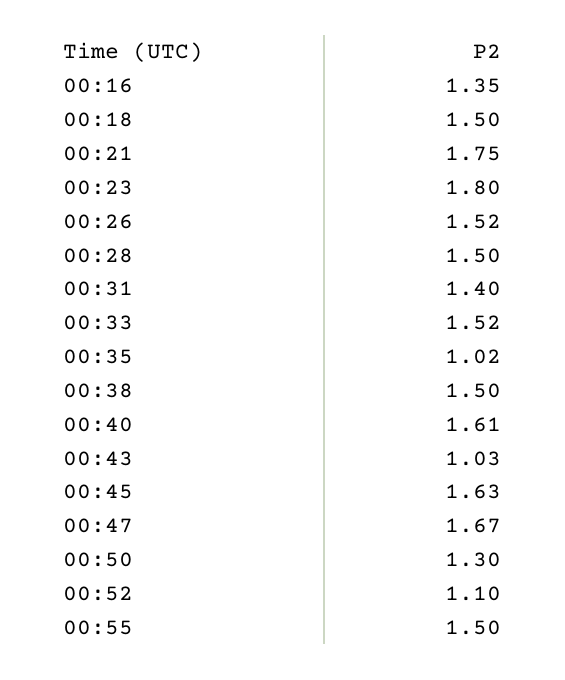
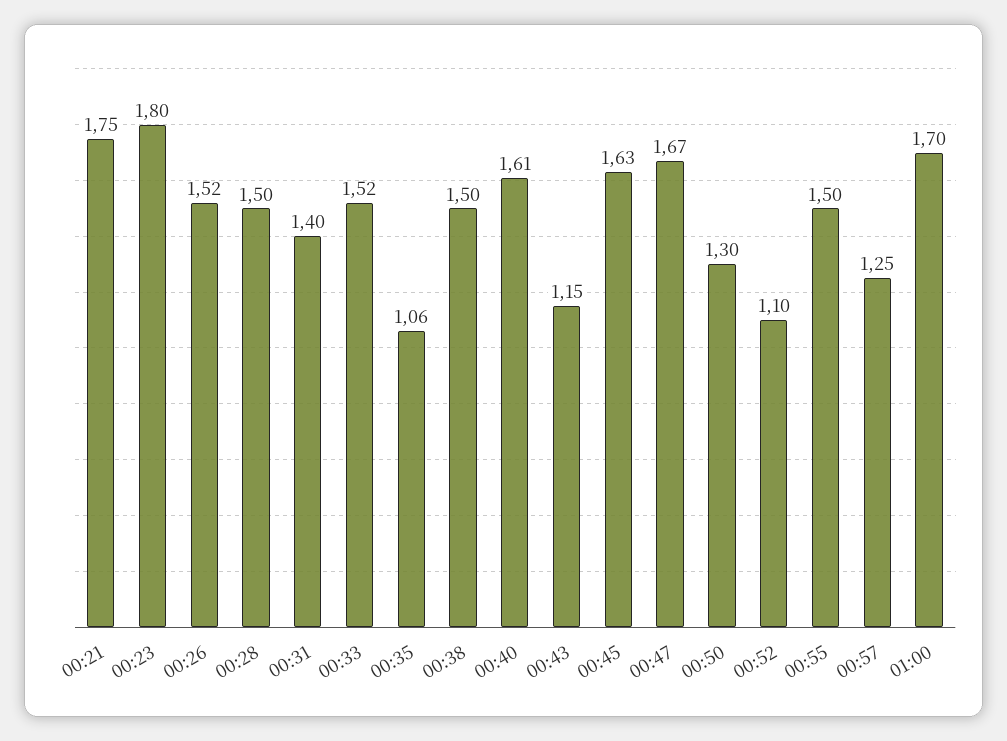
00:16: 1.35 -> none
00:18: 1.5 -> none
00:35: 1.02 -> 1.06
00:43: 1.03 -> 1.15
00:57: none -> 1.25
01:00: none -> 1.7

